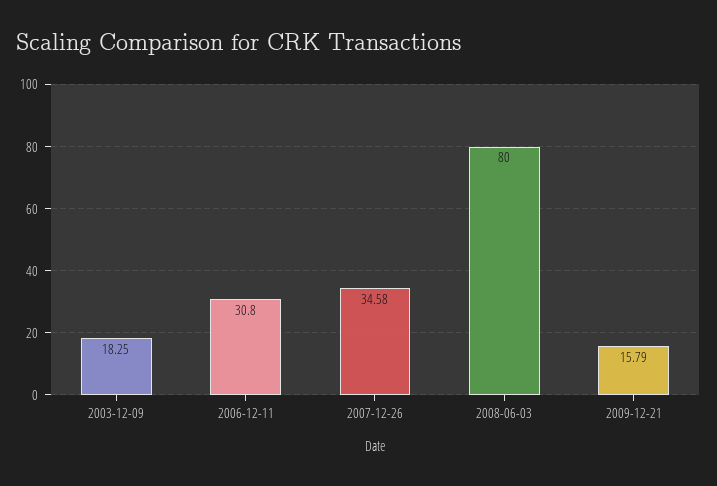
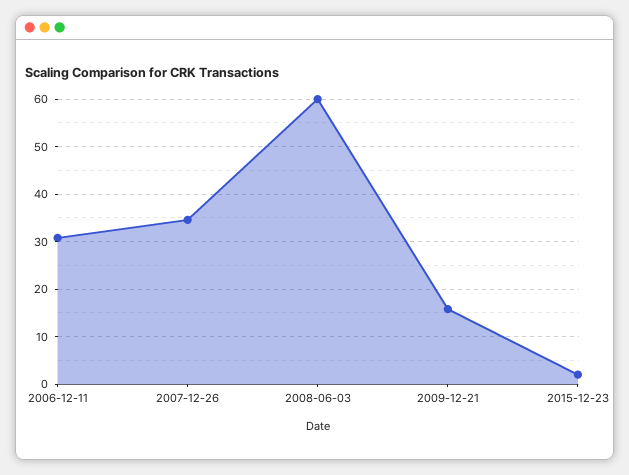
2003-12-09: 18.25 -> none
2008-06-03: 80 -> 60
2015-12-23: none -> 2

